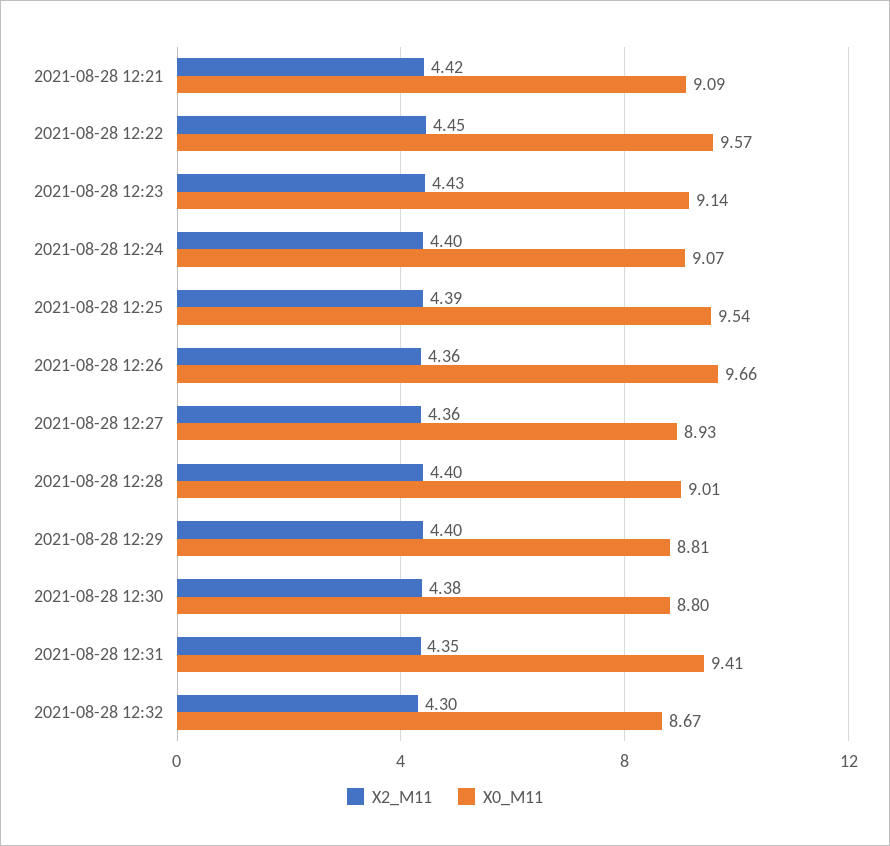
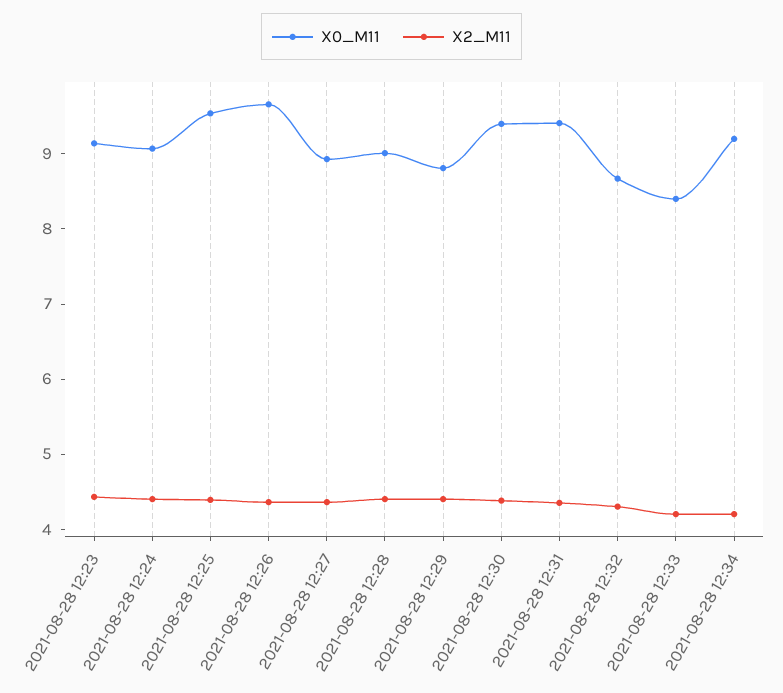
X2_M11, 2021-08-28 12:21: 4.42 -> none
X0_M11, 2021-08-28 12:21: 9.09 -> none
X2_M11, 2021-08-28 12:22: 4.45 -> none
X0_M11, 2021-08-28 12:22: 9.57 -> none
X0_M11, 2021-08-28 12:30: 8.8 -> 9.4
X0_M11, 2021-08-28 12:33: none -> 8.4
X2_M11, 2021-08-28 12:33: none -> 4.2
X0_M11, 2021-08-28 12:34: none -> 9.2
X2_M11, 2021-08-28 12:34: none -> 4.2

